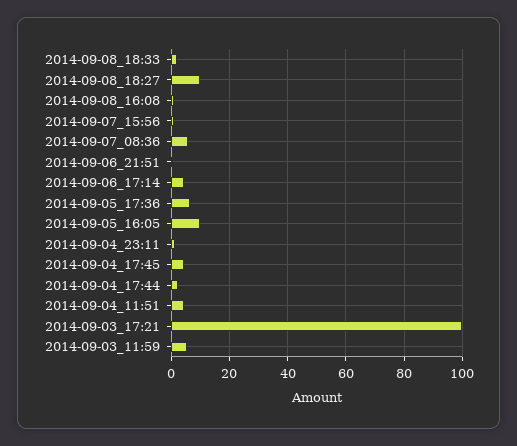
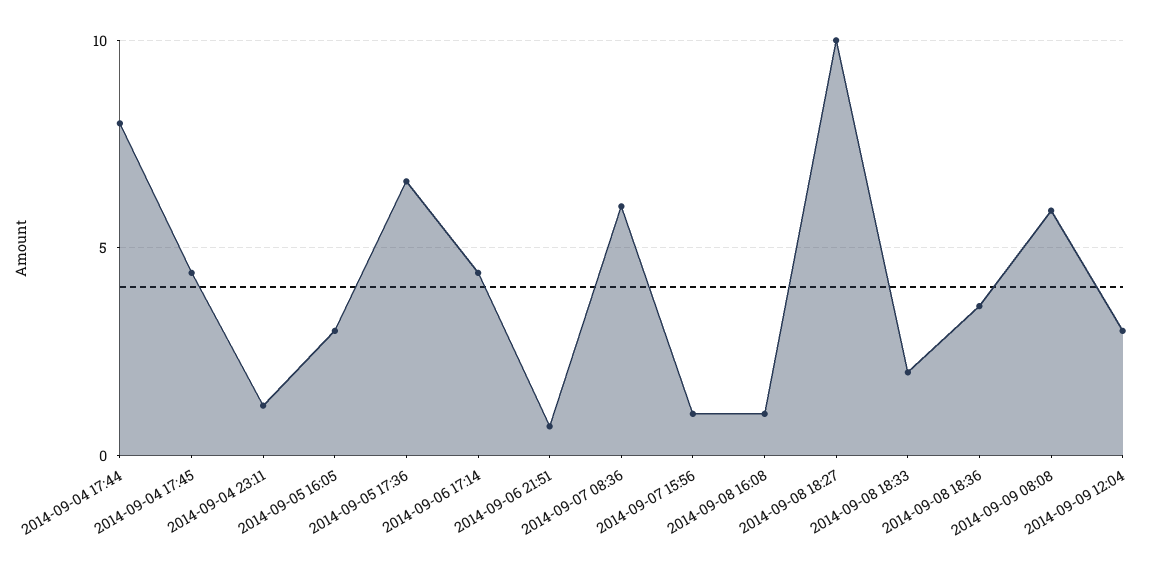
2014-09-05_16:05: 10 -> 3
2014-09-04_17:44: 2.5 -> 8
2014-09-04_11:51: 5 -> none
2014-09-03_17:21: 100 -> none
2014-09-03_11:59: 5 -> none
2014-09-08 18:36: none -> 3.5
2014-09-09 08:08: none -> 6
2014-09-09 12:04: none -> 3

